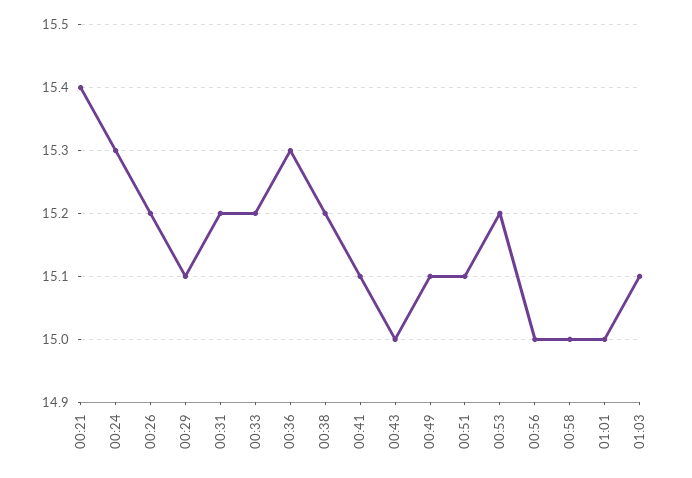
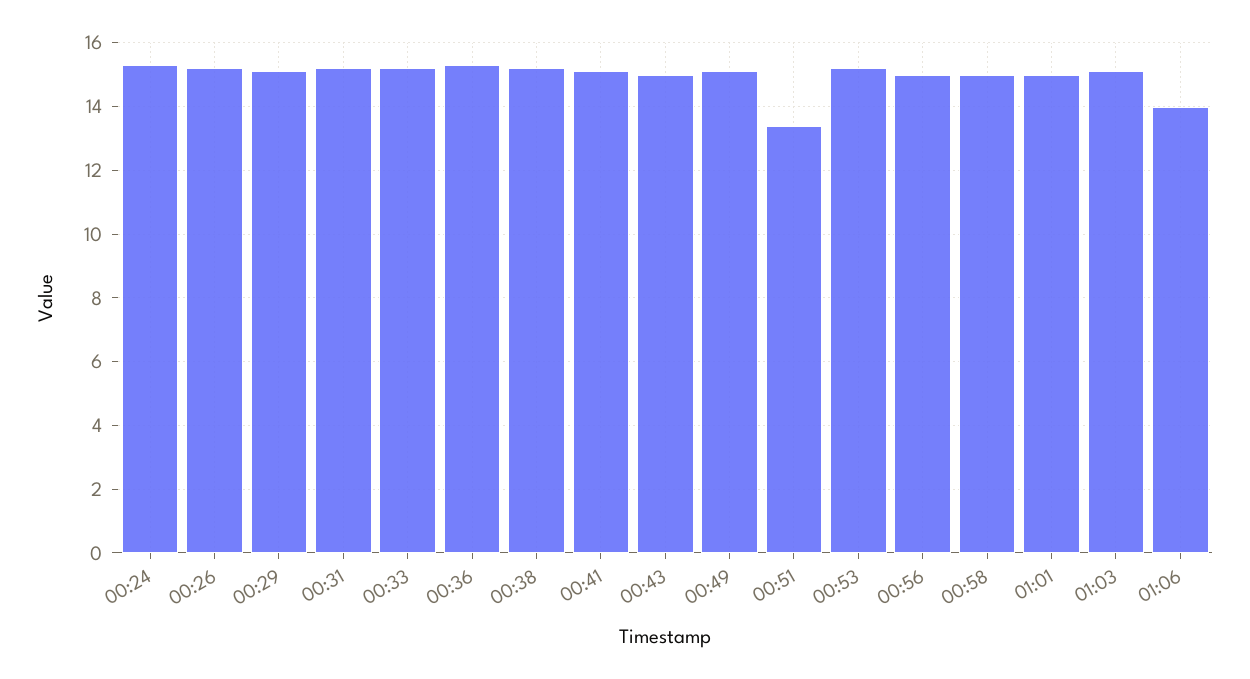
00:21: 15.4 -> none
00:51: 15.1 -> 13.5
01:06: none -> 14

